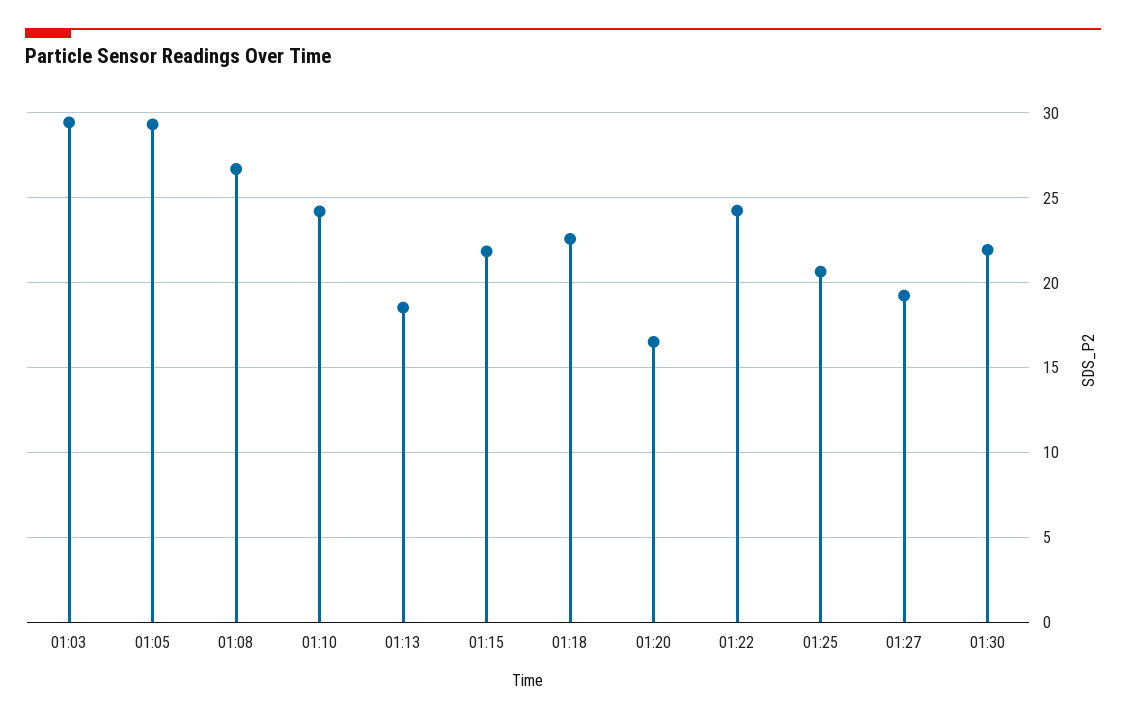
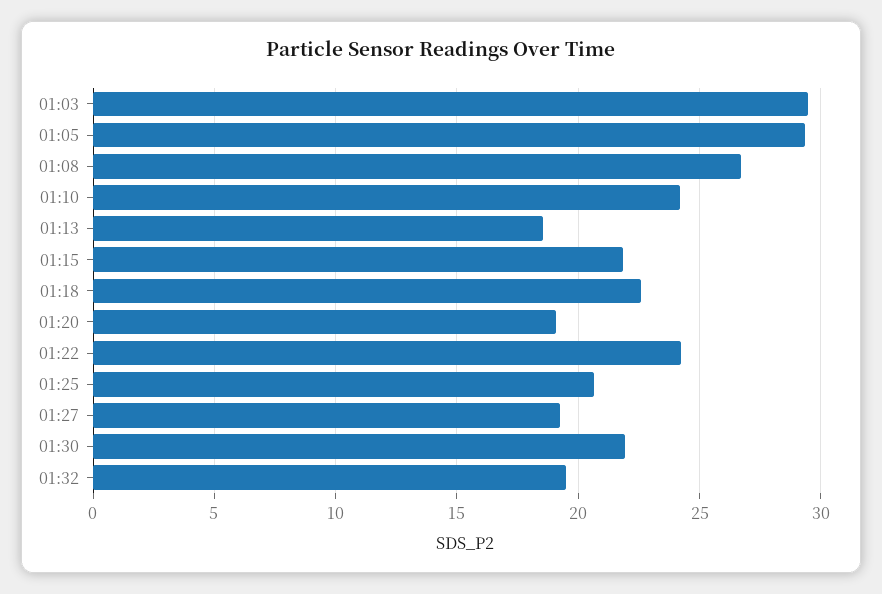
01:20: 16.5 -> 19
01:32: none -> 19.5

